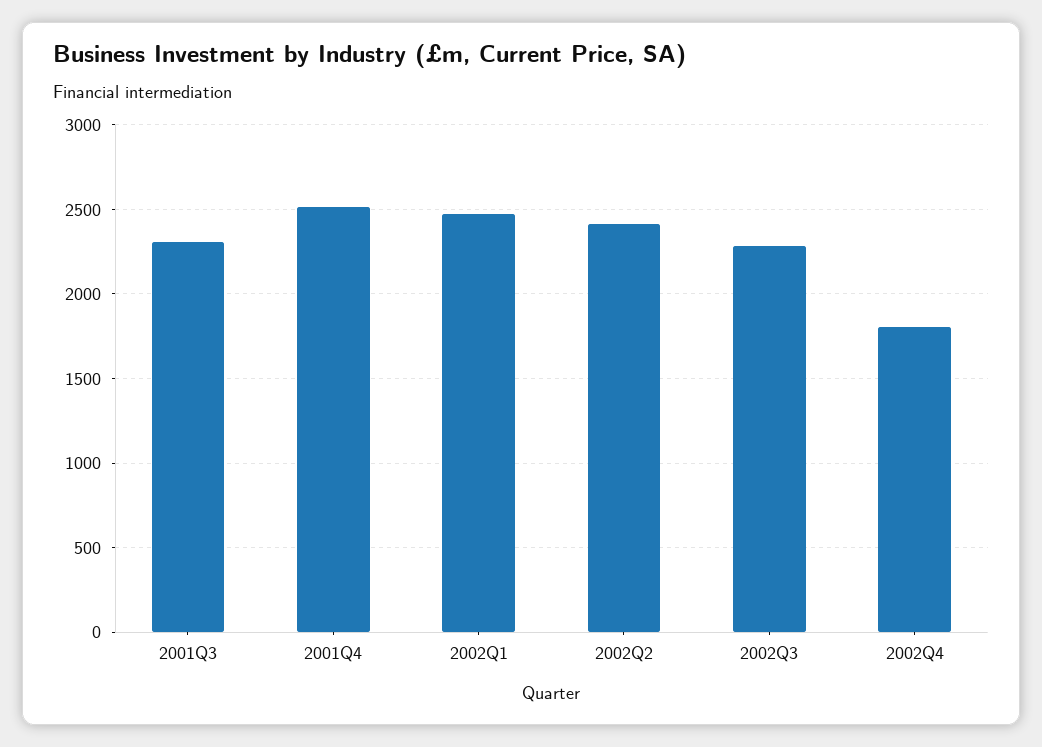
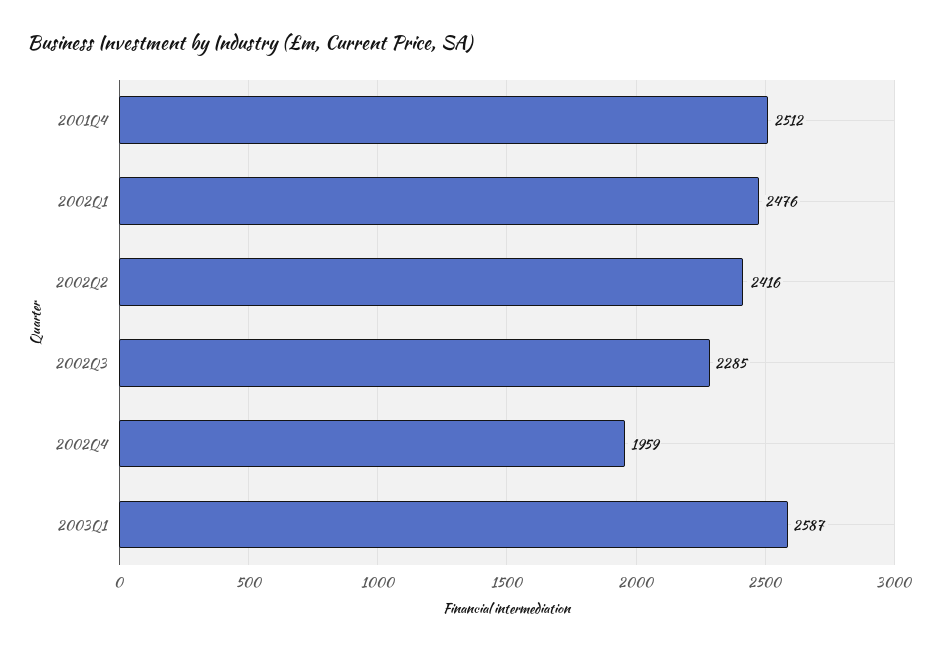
2001Q3: 2300 -> none
2002Q4: 1800 -> 1959
2003Q1: none -> 2587

